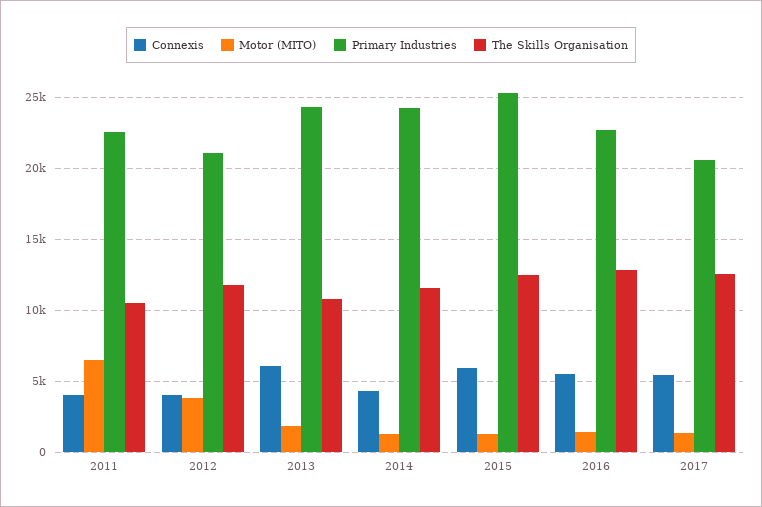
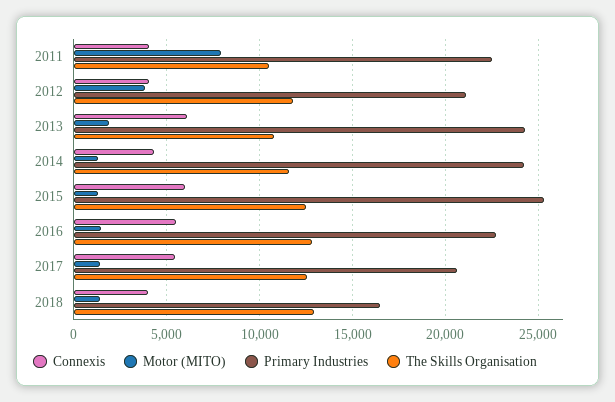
Motor (MITO), 2011: 6500 -> 8000
Connexis, 2018: none -> 4000
Motor (MITO), 2018: none -> 1500
Primary Industries, 2018: none -> 16500
The Skills Organisation, 2018: none -> 13000

